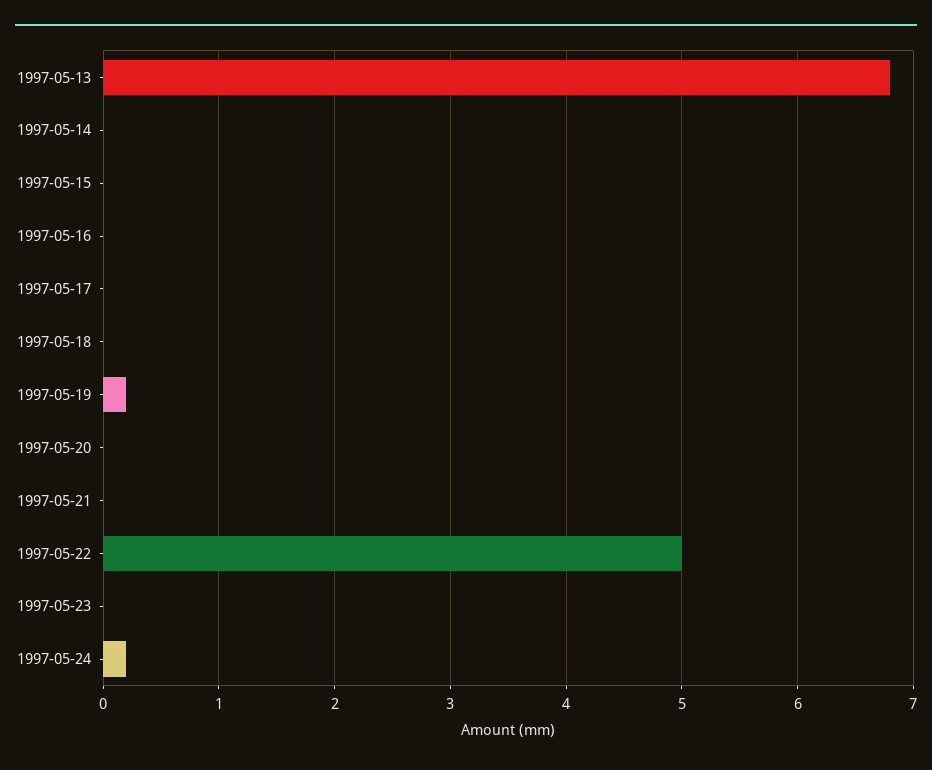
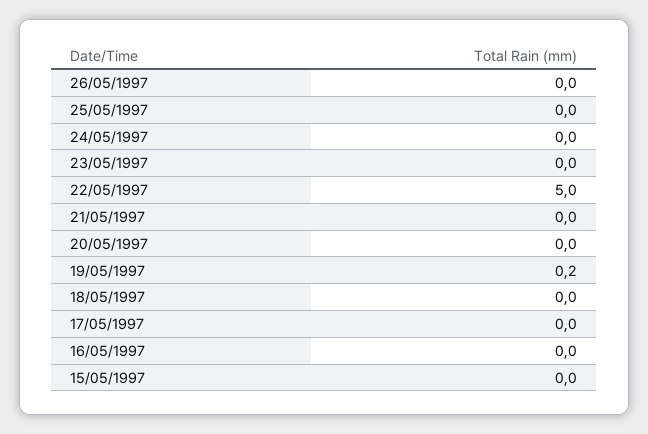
1997-05-13: 6.8 -> none
1997-05-14: 0 -> none
1997-05-24: 0.2 -> 0
26/05/1997: none -> 0
25/05/1997: none -> 0

